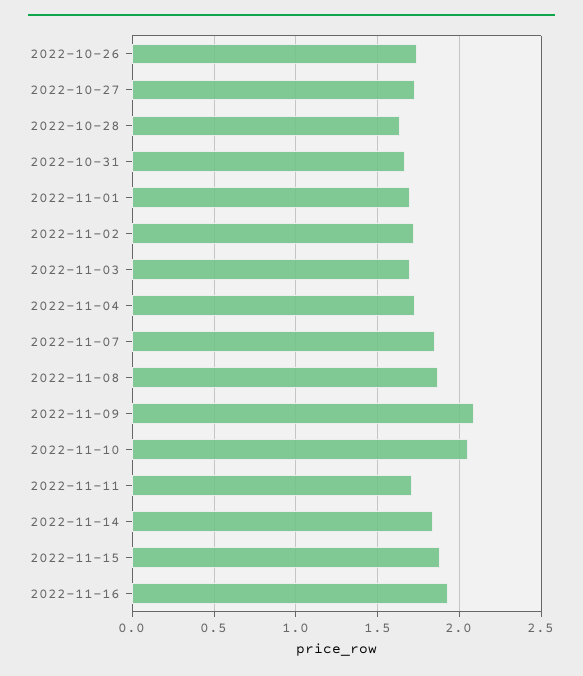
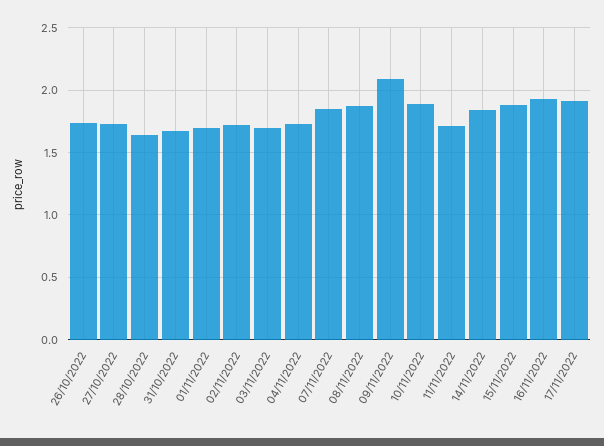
2022-11-10: 2.05 -> 1.9
17/11/2022: none -> 1.9

